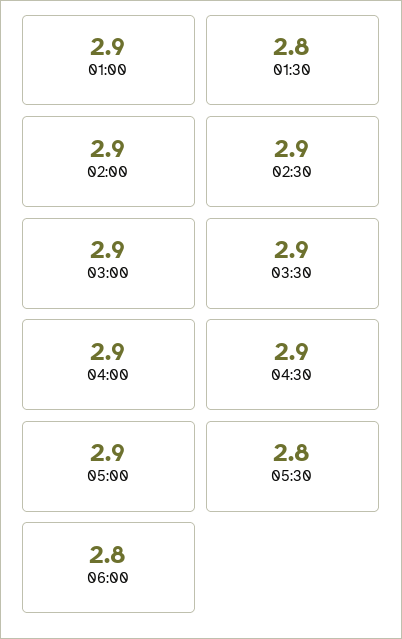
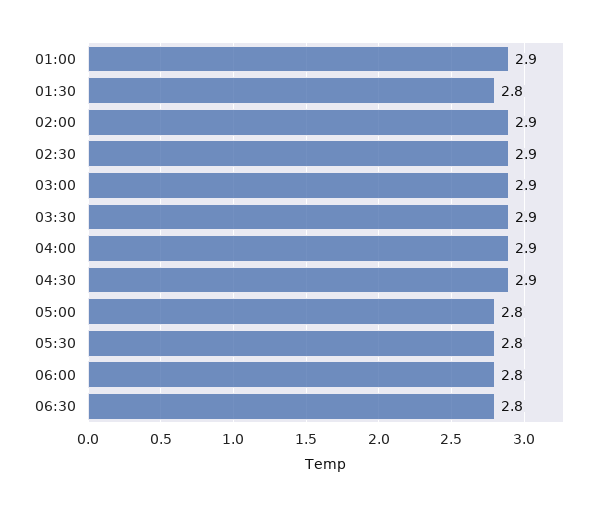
05:00: 2.9 -> 2.8
06:30: none -> 2.8

